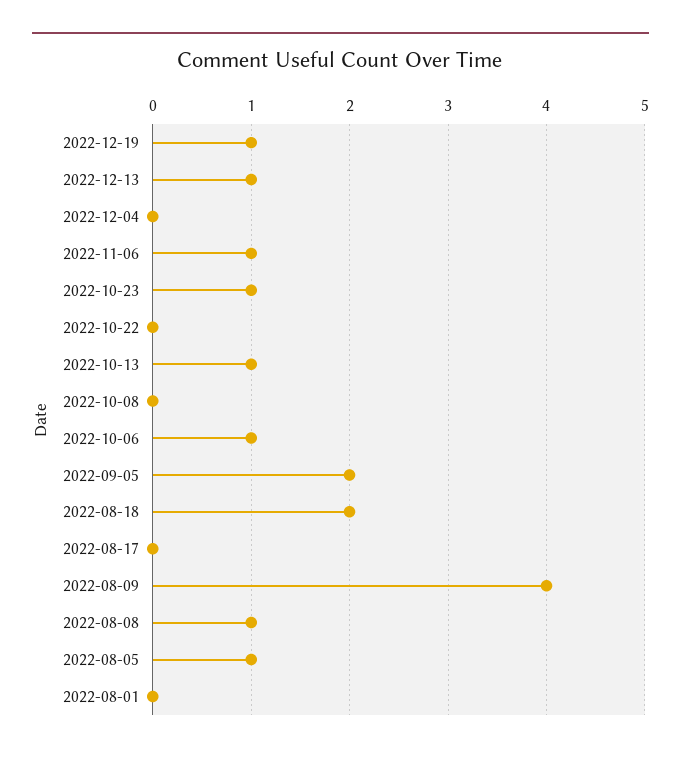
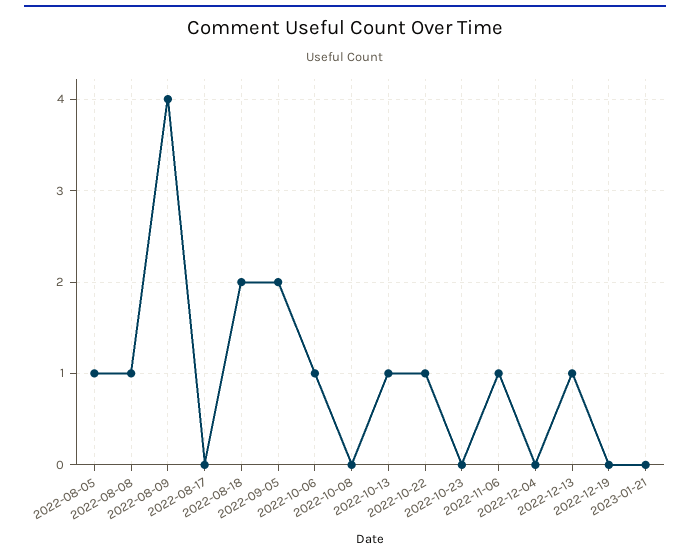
2022-12-19: 1 -> 0
2022-10-23: 1 -> 0
2022-10-22: 0 -> 1
2022-08-01: 0 -> none
2023-01-21: none -> 0

